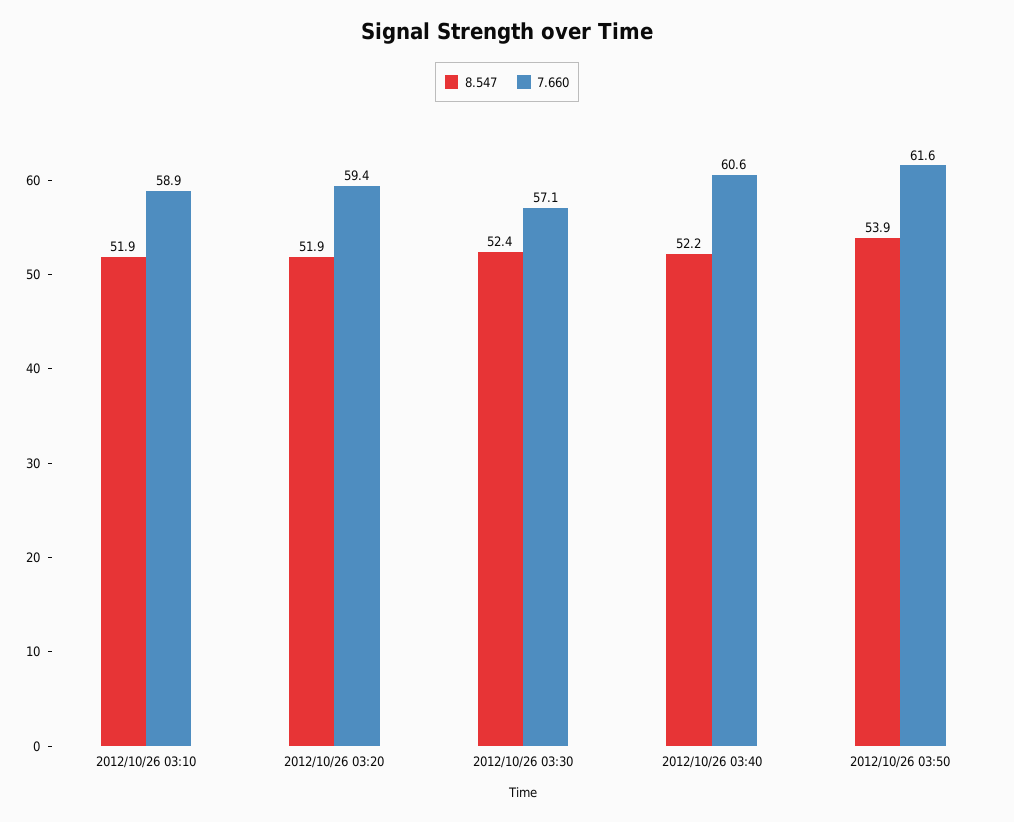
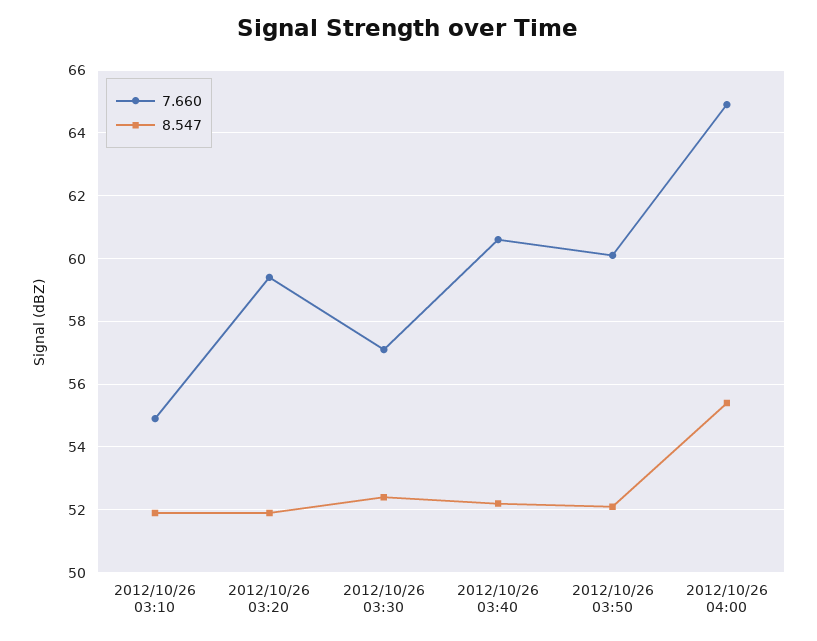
7.660, 2012/10/26 03:10: 58.9 -> 55
8.547, 2012/10/26 03:50: 53.9 -> 52
7.660, 2012/10/26 03:50: 61.6 -> 60
7.660, 2012/10/26 04:00: none -> 65
8.547, 2012/10/26 04:00: none -> 55.5

